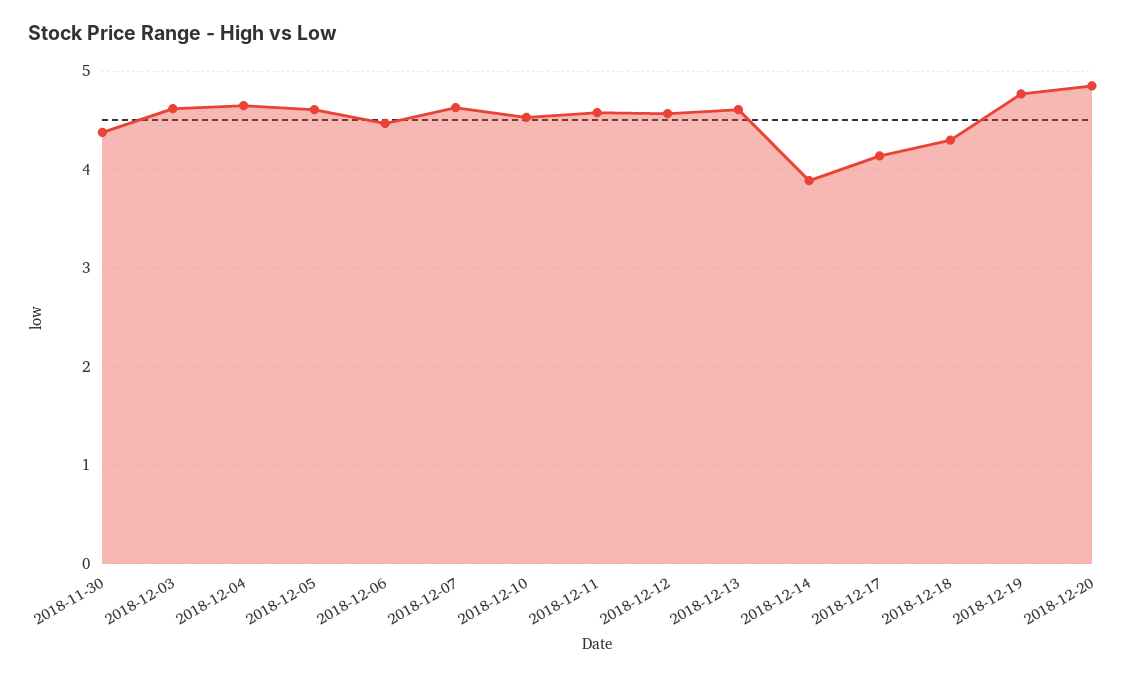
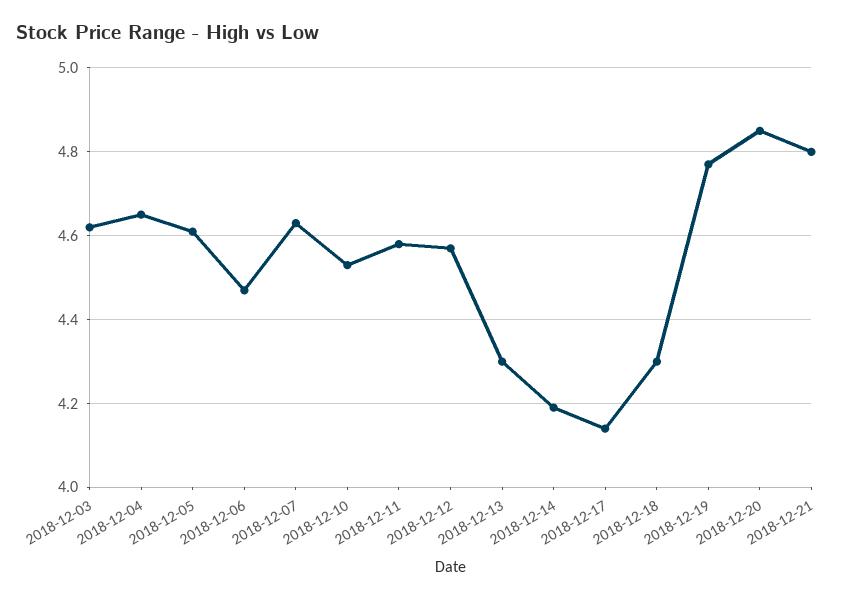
2018-11-30: 4.4 -> none
2018-12-13: 4.6 -> 4.3
2018-12-14: 3.9 -> 4.2
2018-12-21: none -> 4.8

